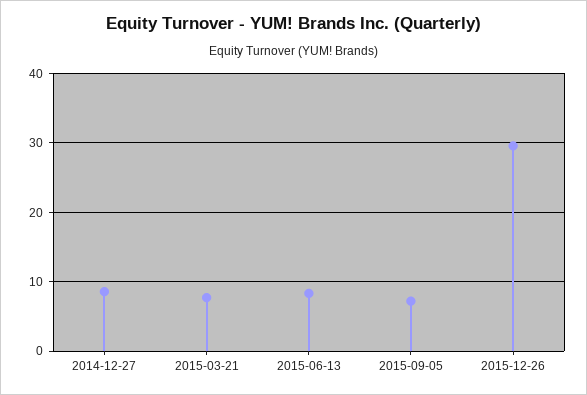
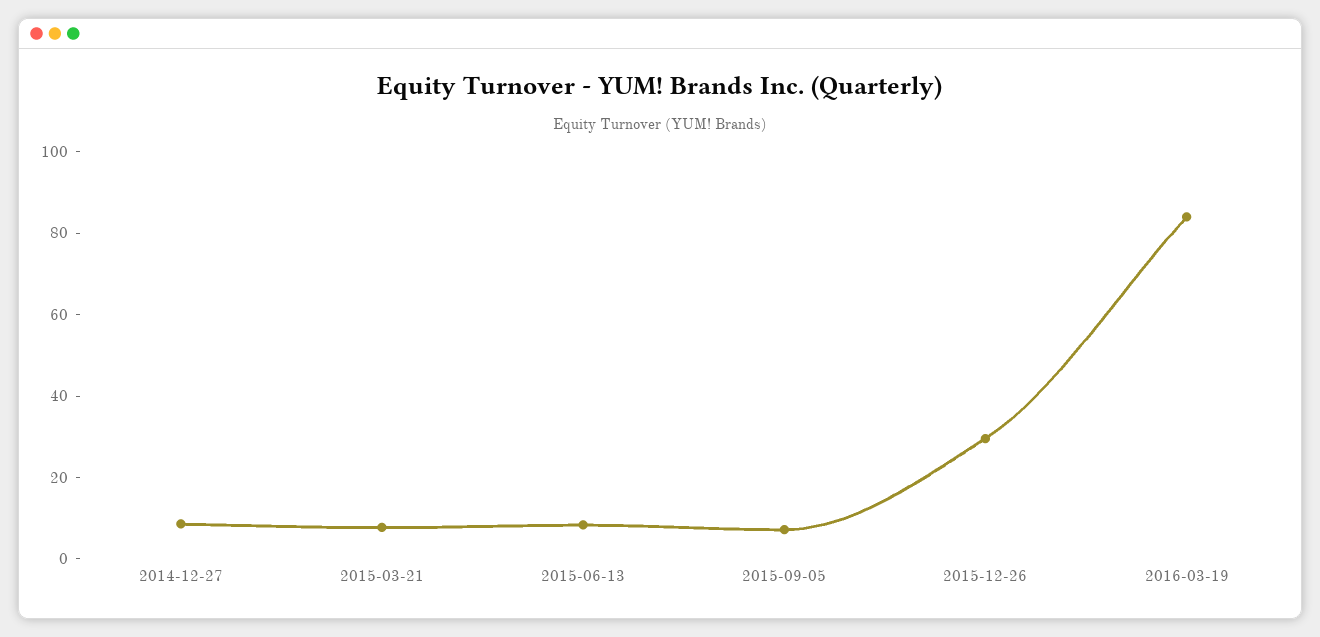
2016-03-19: none -> 85

